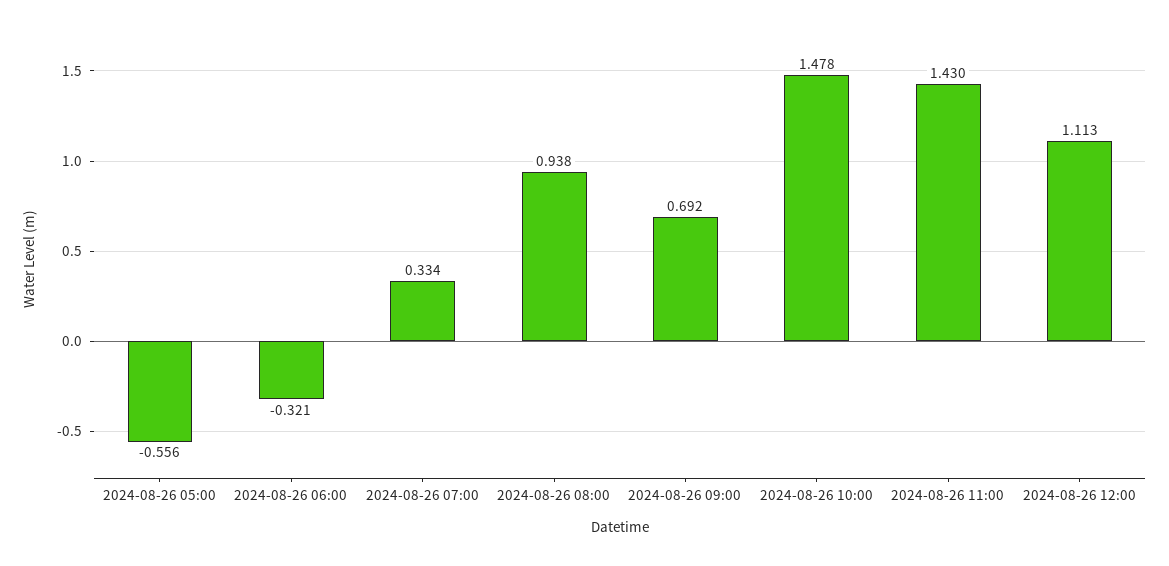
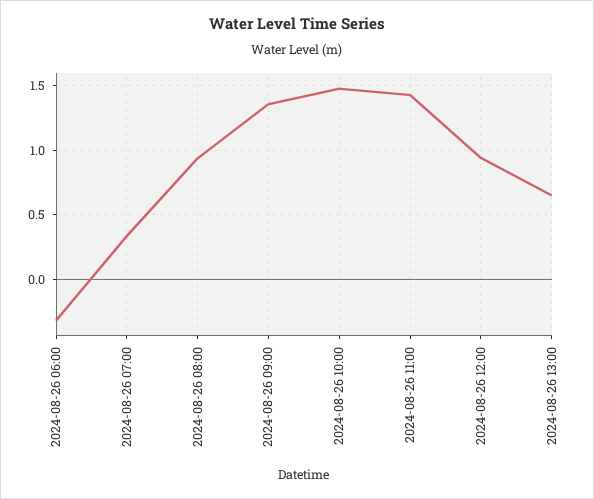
2024-08-26 05:00: -0.556 -> none
2024-08-26 09:00: 0.692 -> 1.35
2024-08-26 12:00: 1.113 -> 0.95
2024-08-26 13:00: none -> 0.65

